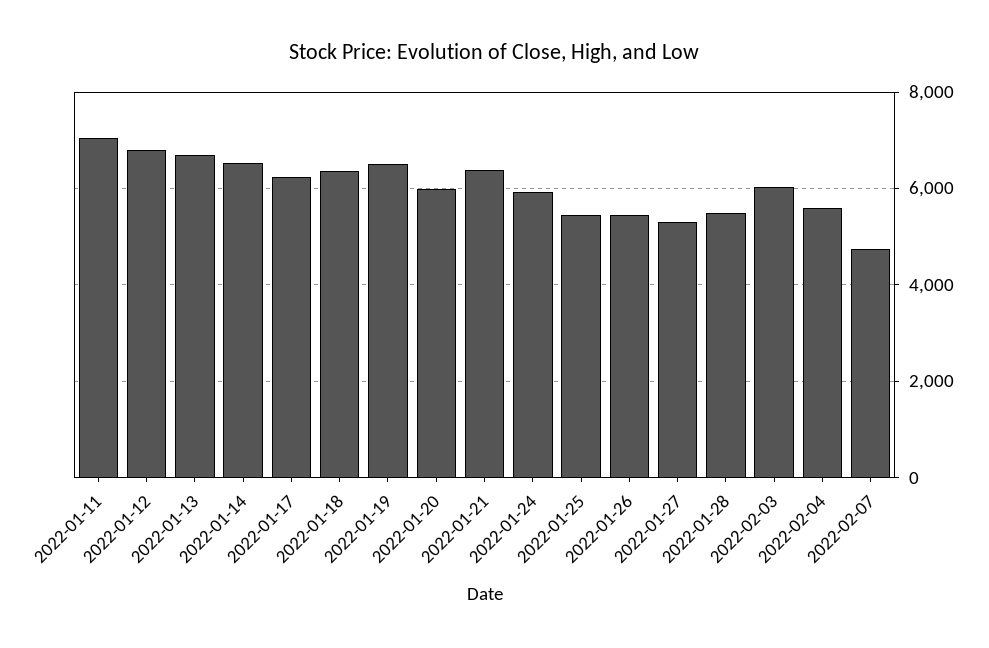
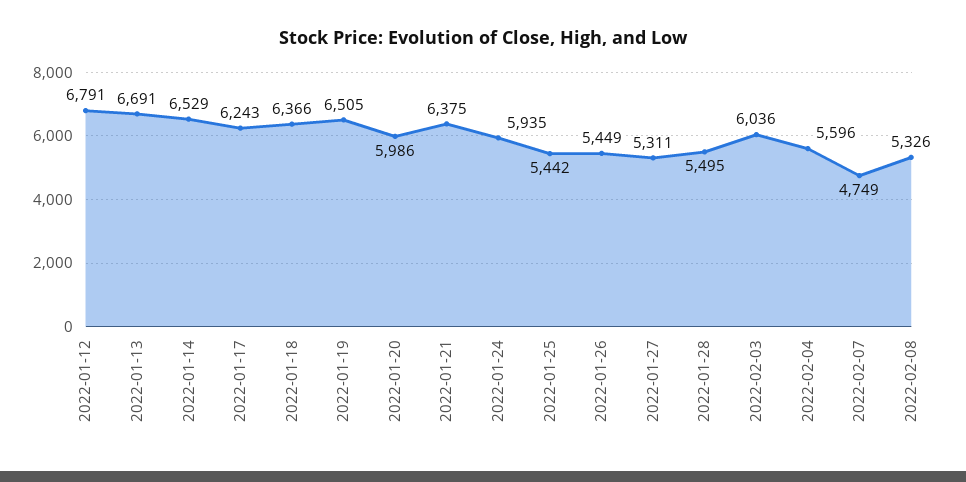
2022-01-11: 7000 -> none
2022-02-08: none -> 5326

